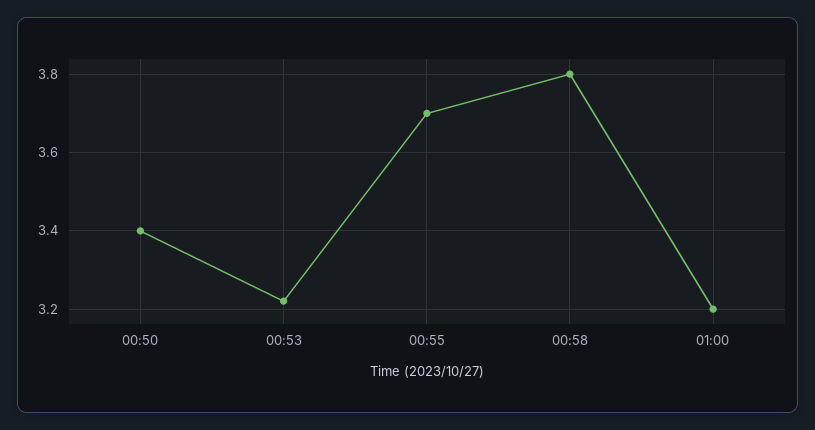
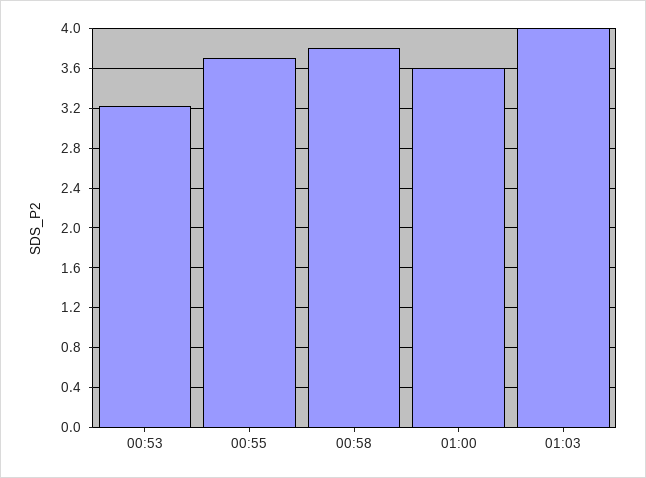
00:50: 3.4 -> none
01:00: 3.2 -> 3.6
01:03: none -> 4

